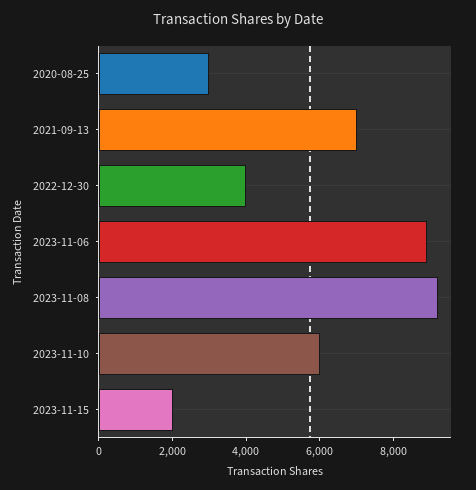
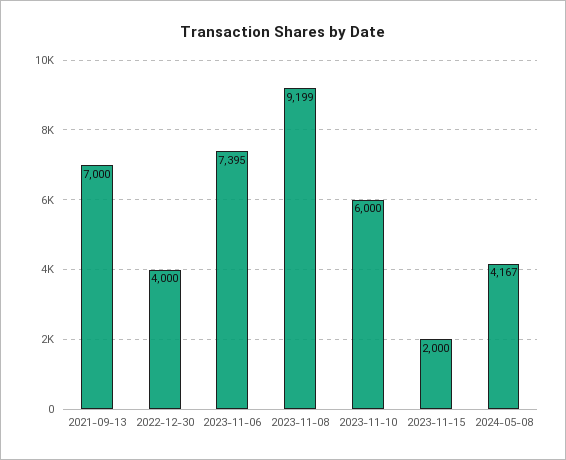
2020-08-25: 3000 -> none
2023-11-06: 9000 -> 7395
2024-05-08: none -> 4167

